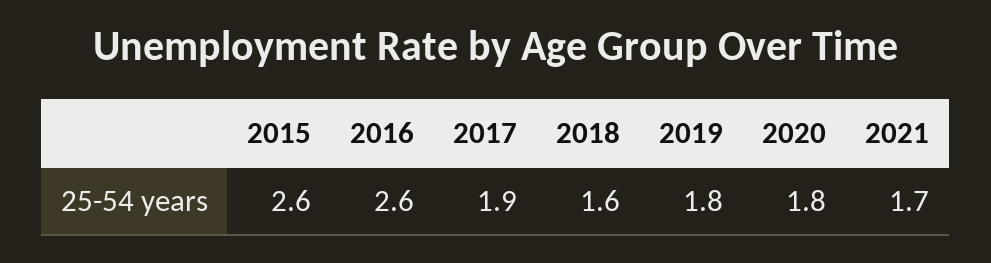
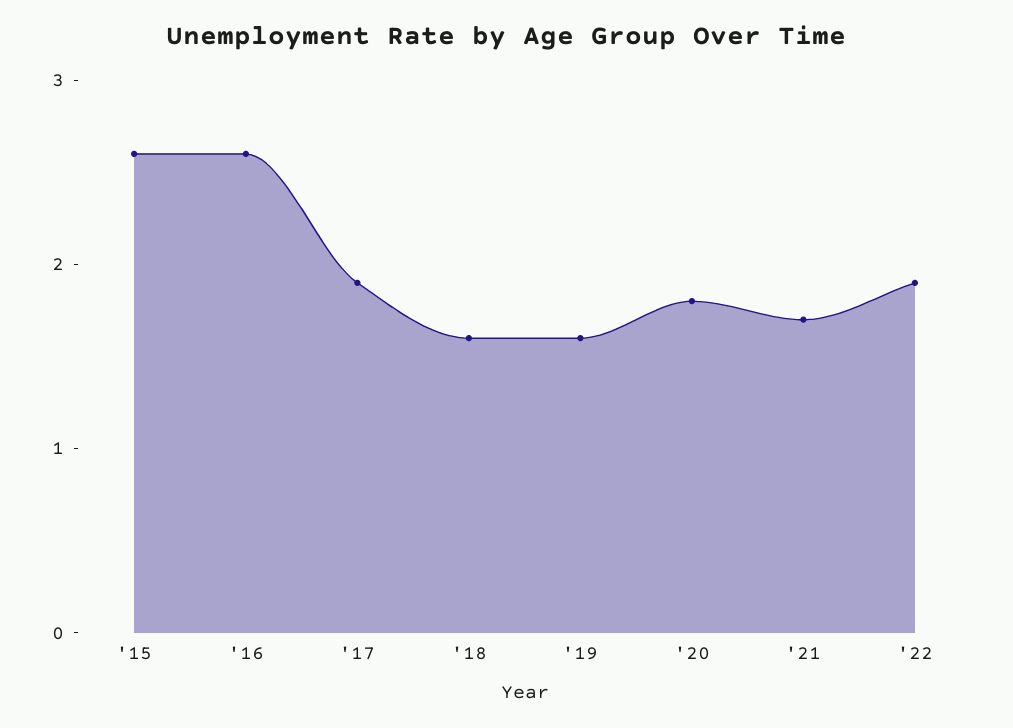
2019: 1.8 -> 1.6
'22: none -> 1.9

